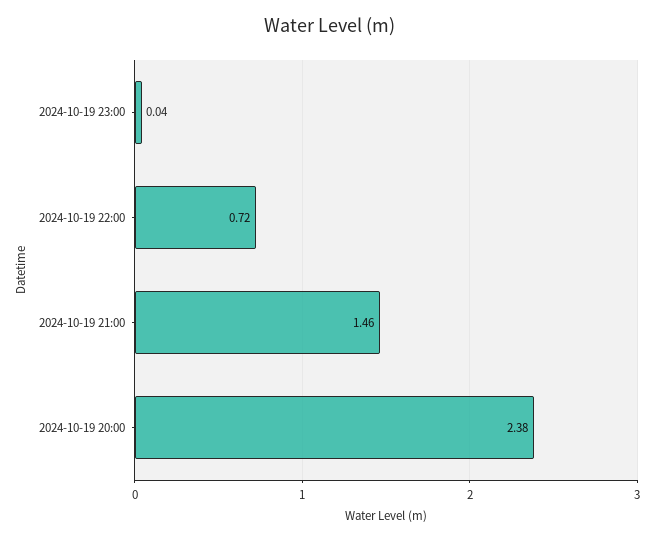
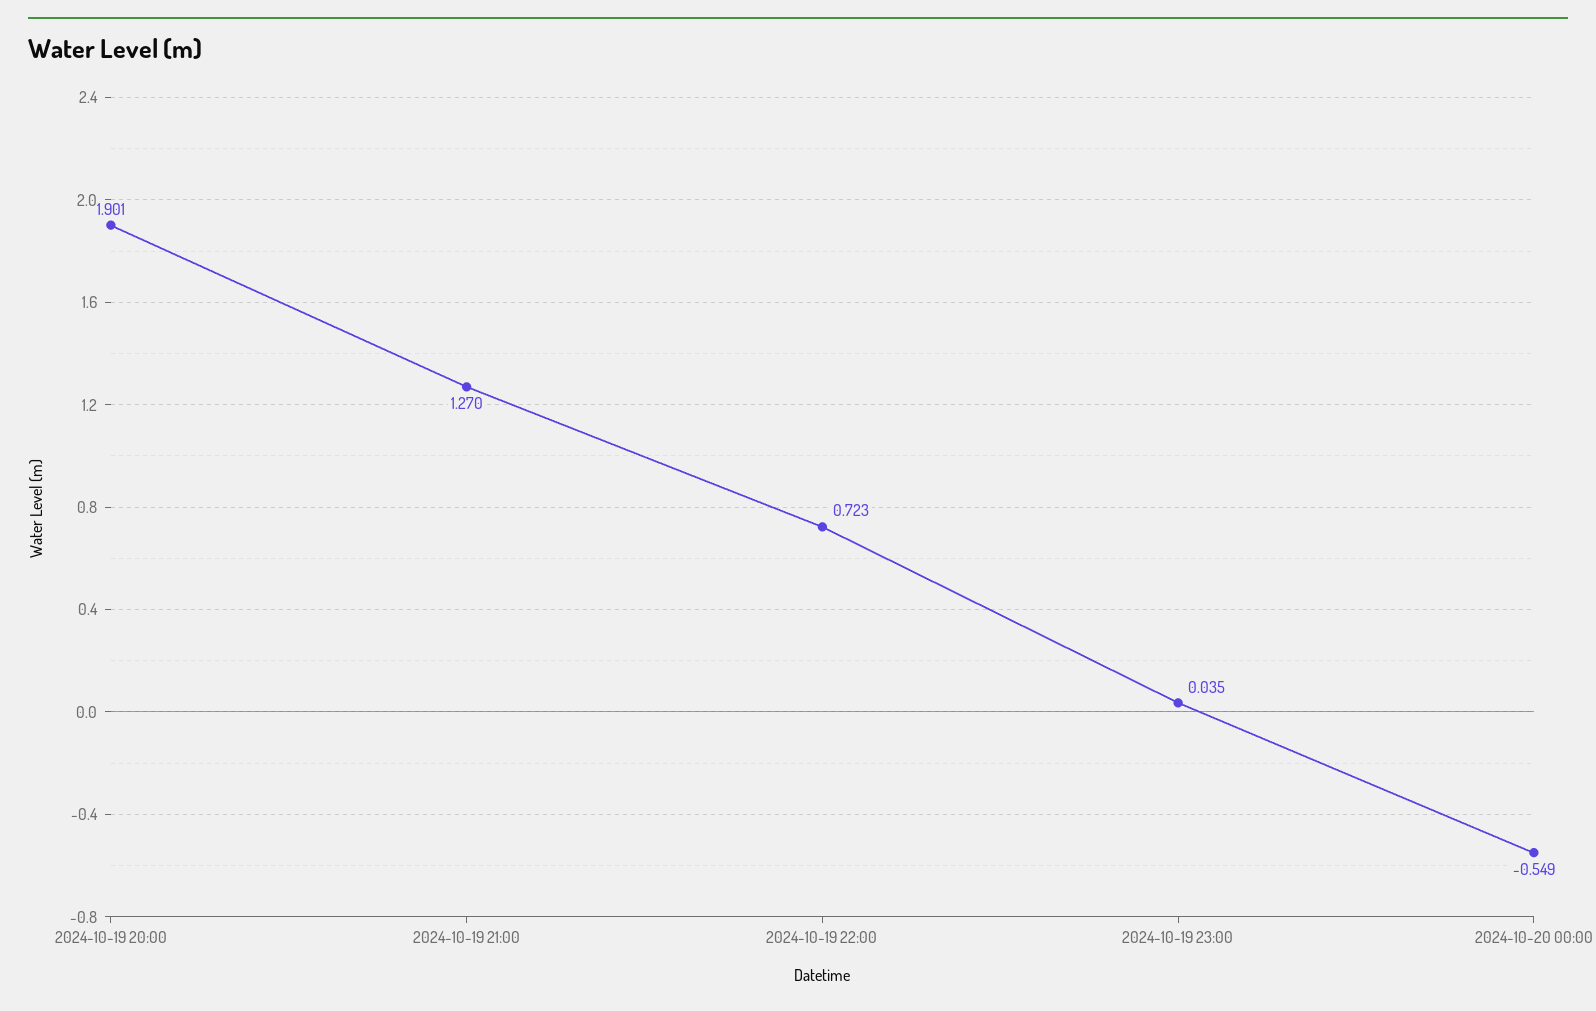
2024-10-19 21:00: 1.46 -> 1.27
2024-10-19 20:00: 2.38 -> 1.901
2024-10-20 00:00: none -> -0.549

